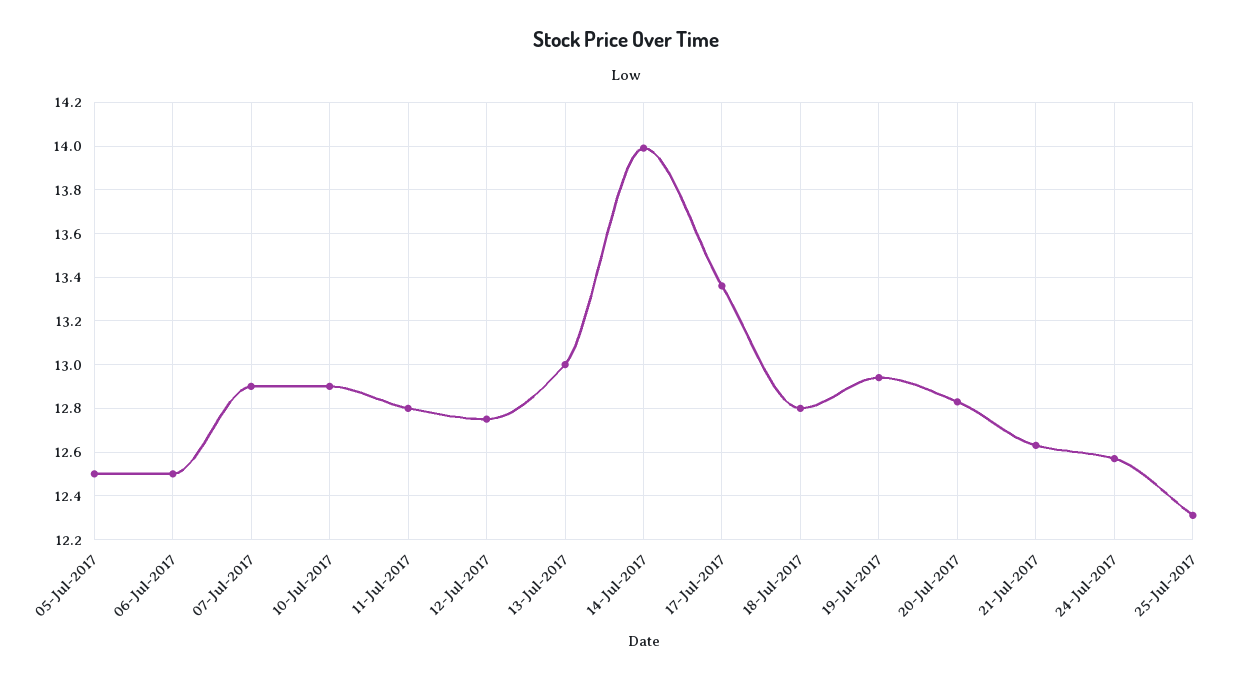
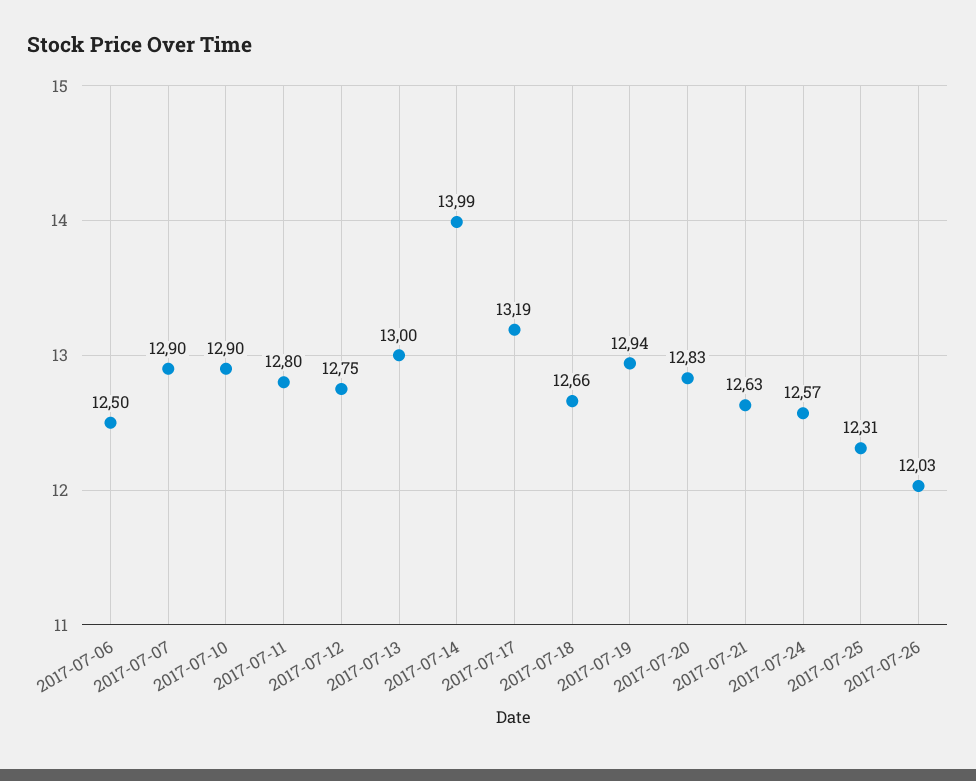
05-Jul-2017: 12.5 -> none
17-Jul-2017: 13.35 -> 13.19
18-Jul-2017: 12.8 -> 12.66
2017-07-26: none -> 12.03

